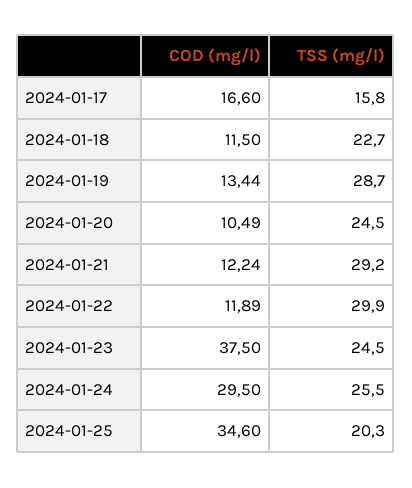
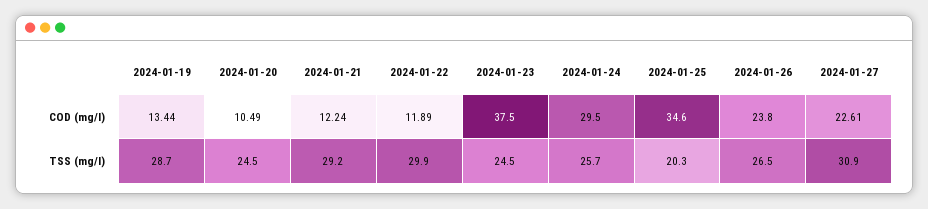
COD (mg/l), 2024-01-17: 16.6 -> none
TSS (mg/l), 2024-01-17: 15.8 -> none
COD (mg/l), 2024-01-18: 11.5 -> none
TSS (mg/l), 2024-01-18: 22.7 -> none
TSS (mg/l), 2024-01-24: 25.5 -> 25.7
COD (mg/l), 2024-01-26: none -> 23.8
COD (mg/l), 2024-01-27: none -> 22.61
TSS (mg/l), 2024-01-26: none -> 26.5
TSS (mg/l), 2024-01-27: none -> 30.9

